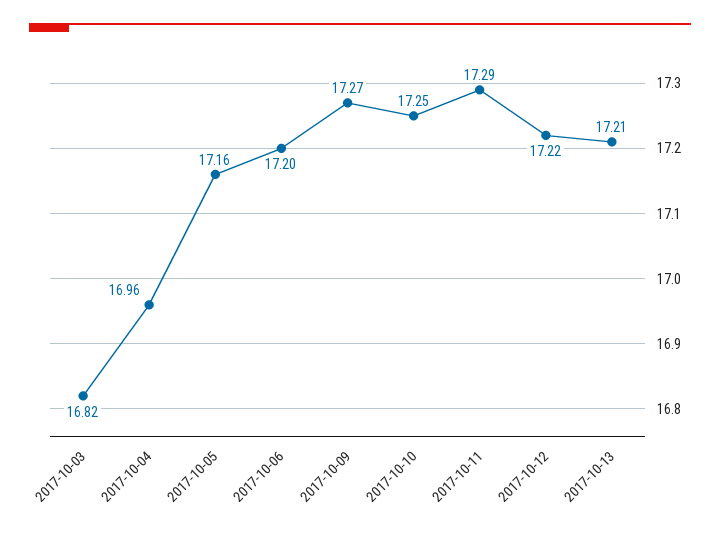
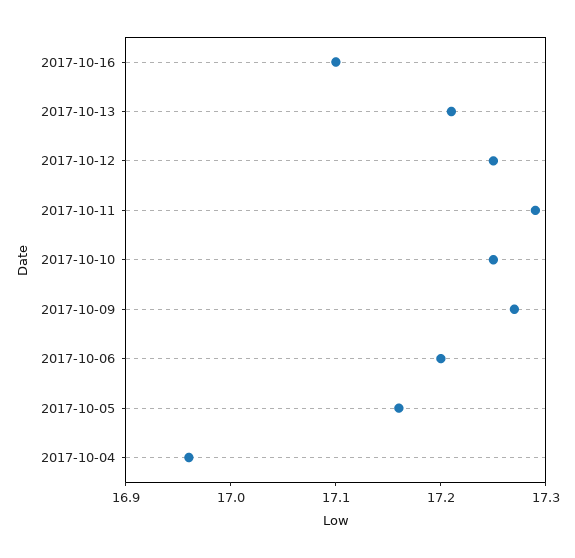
2017-10-03: 16.82 -> none
2017-10-12: 17.22 -> 17.25
2017-10-16: none -> 17.1

